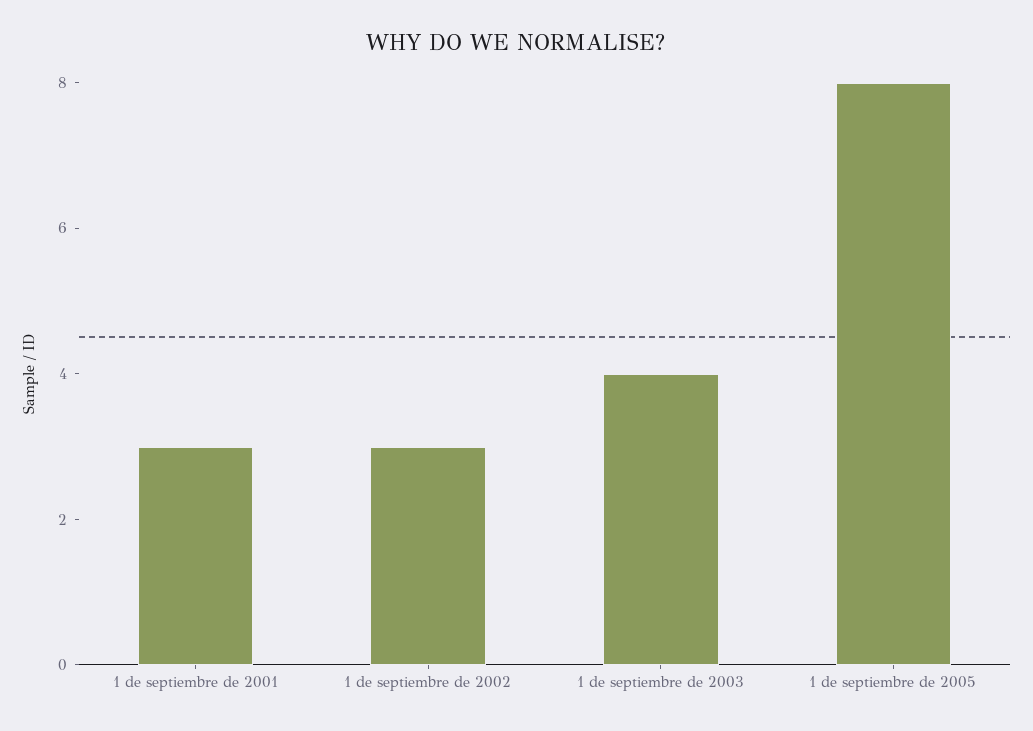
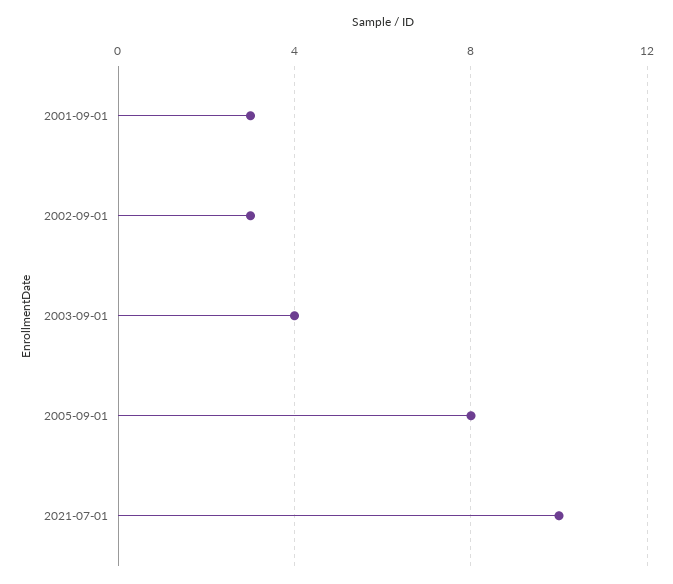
2021-07-01: none -> 10

